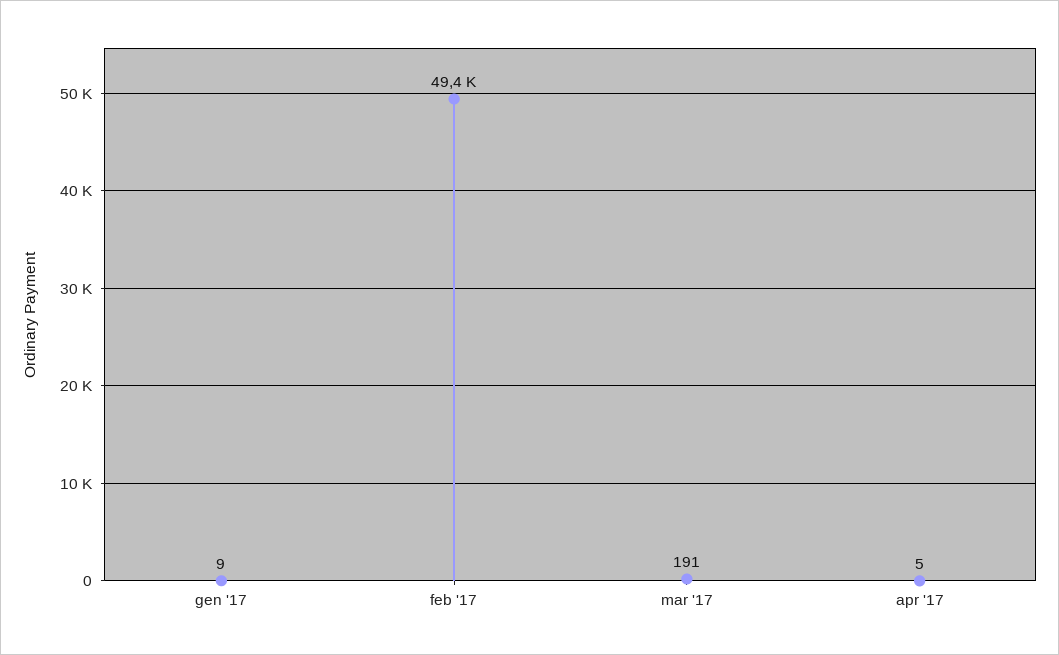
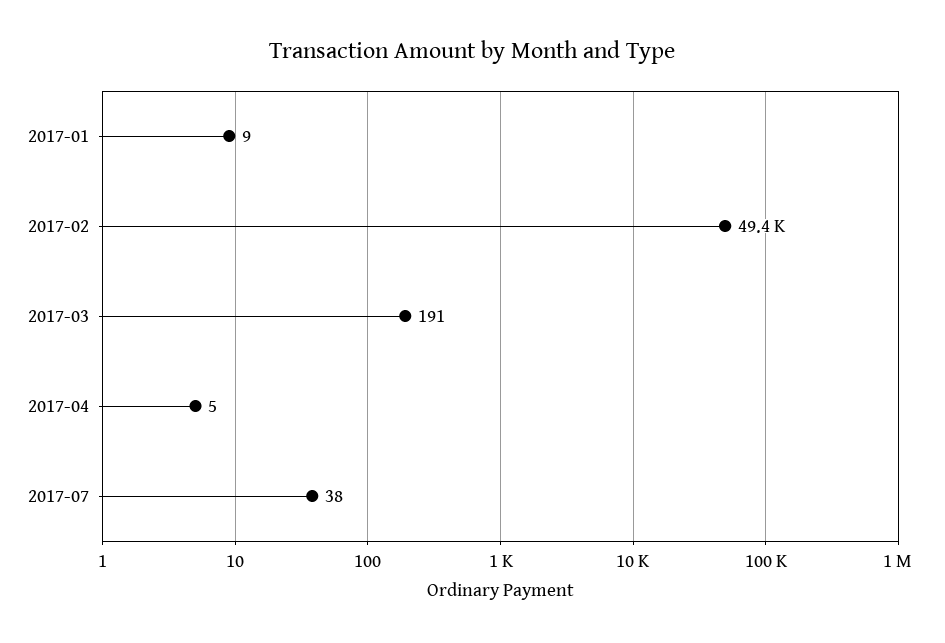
2017-07: none -> 38

